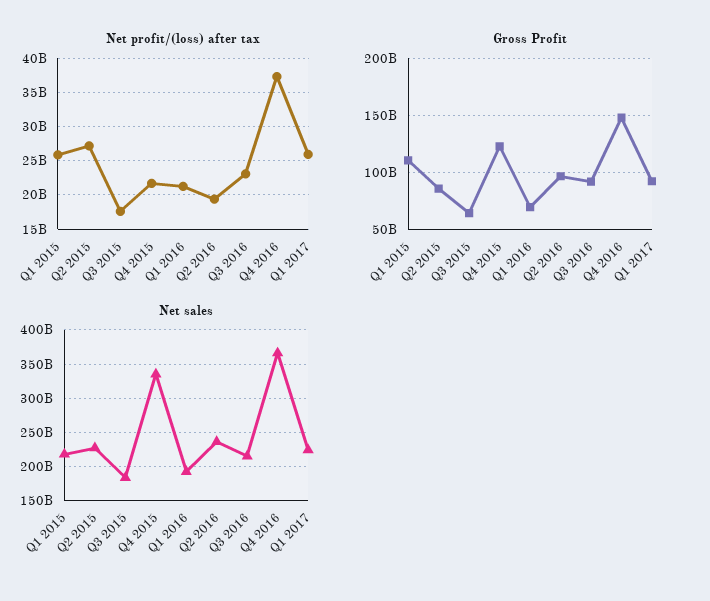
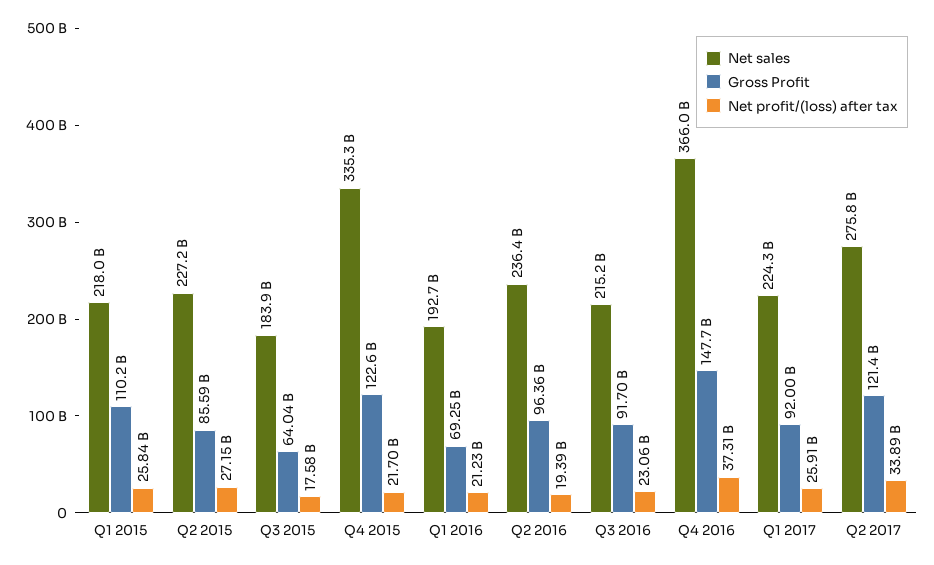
Net sales, Q2 2017: none -> 275800000000
Gross Profit, Q2 2017: none -> 121400000000
Net profit/(loss) after tax, Q2 2017: none -> 33890000000

